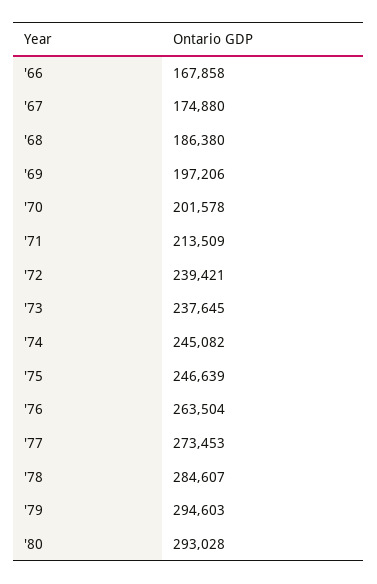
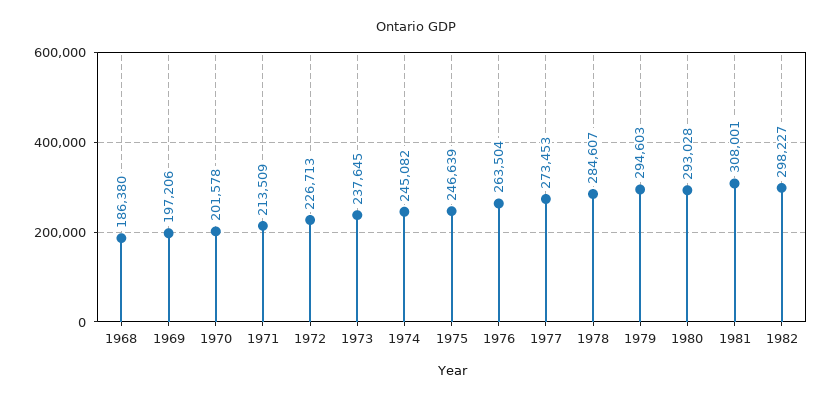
'66: 167858 -> none
'67: 174880 -> none
'72: 239421 -> 226713
1981: none -> 308001
1982: none -> 298227

